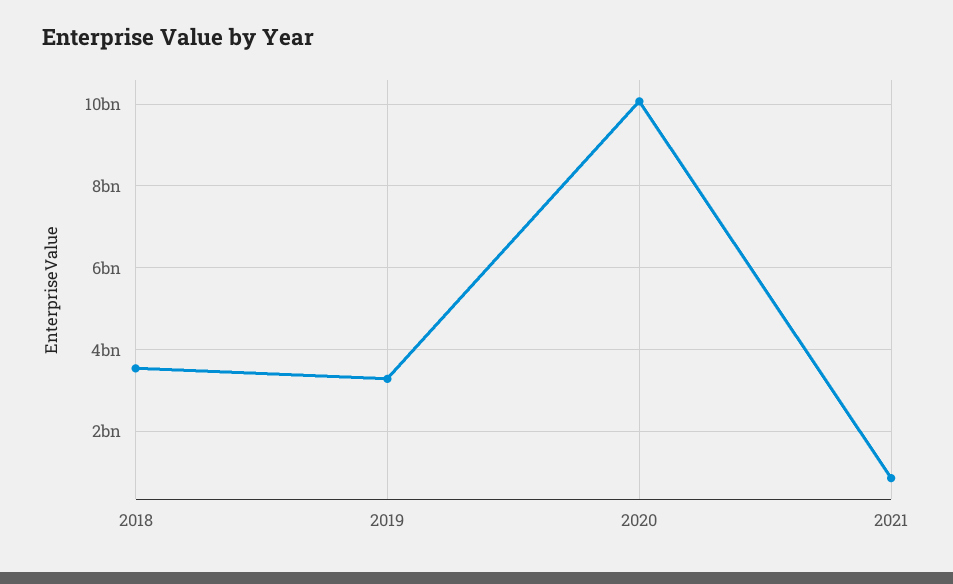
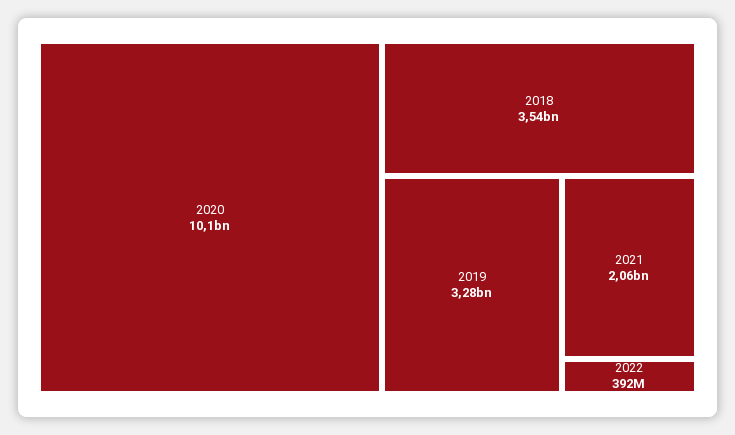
2021: 800000000 -> 2060000000
2022: none -> 392000000

